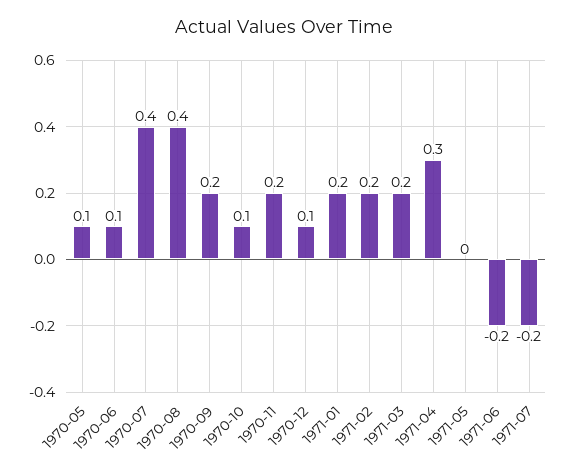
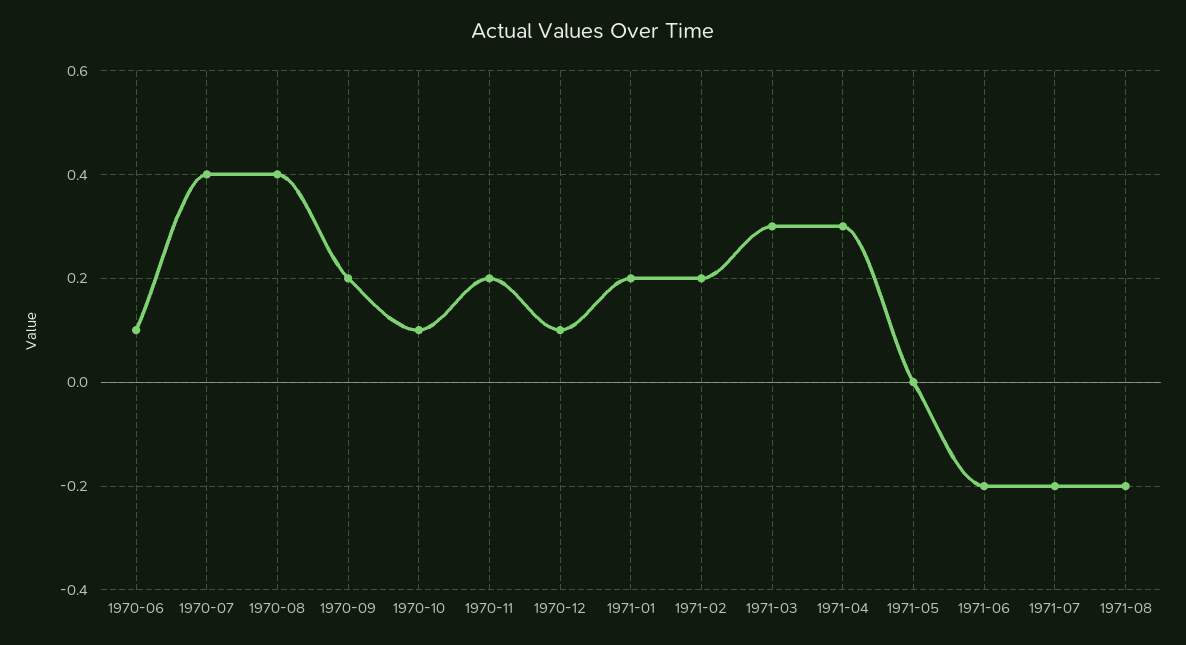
1970-05: 0.1 -> none
1971-03: 0.2 -> 0.3
1971-08: none -> -0.2

